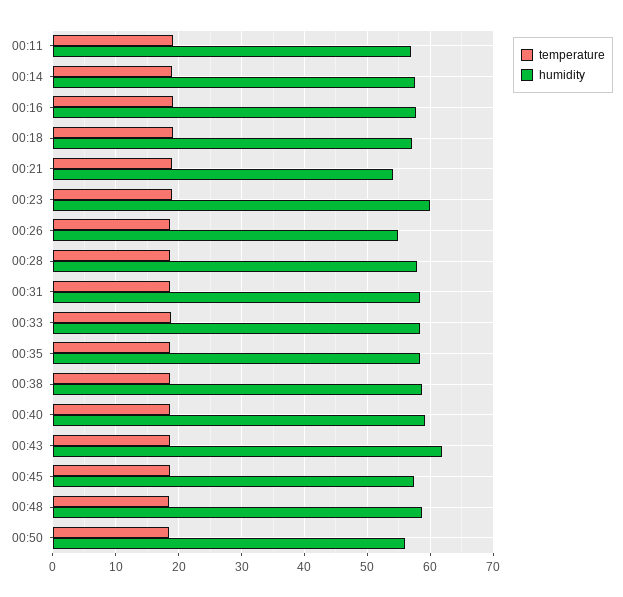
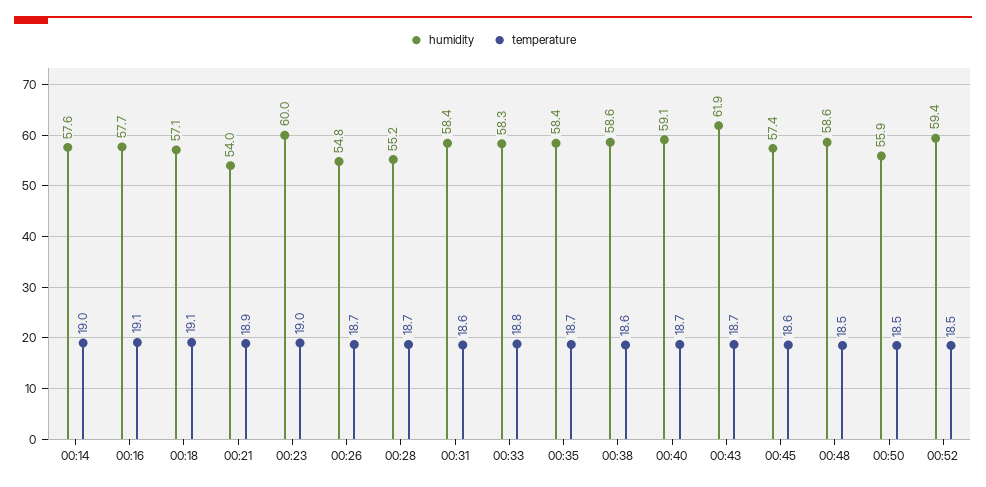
temperature, 00:11: 19 -> none
humidity, 00:11: 57 -> none
humidity, 00:28: 58 -> 55.2
humidity, 00:52: none -> 59.4
temperature, 00:52: none -> 18.5

